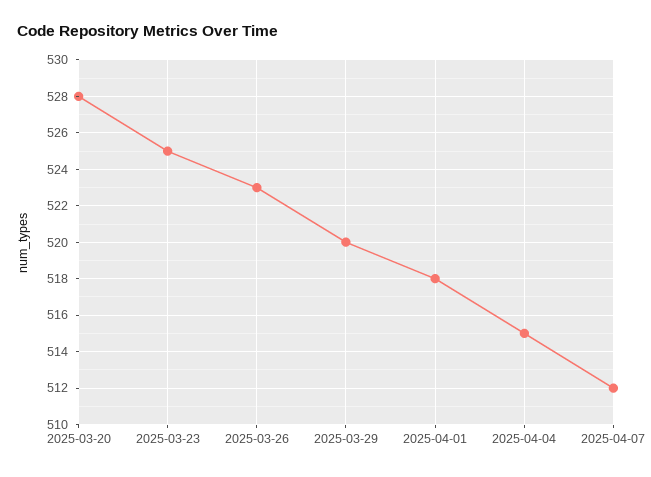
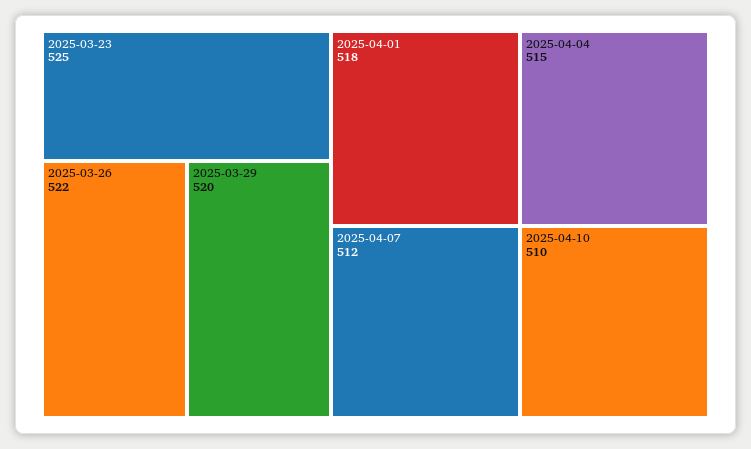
2025-03-20: 528 -> none
2025-03-26: 523 -> 522
2025-04-10: none -> 510

